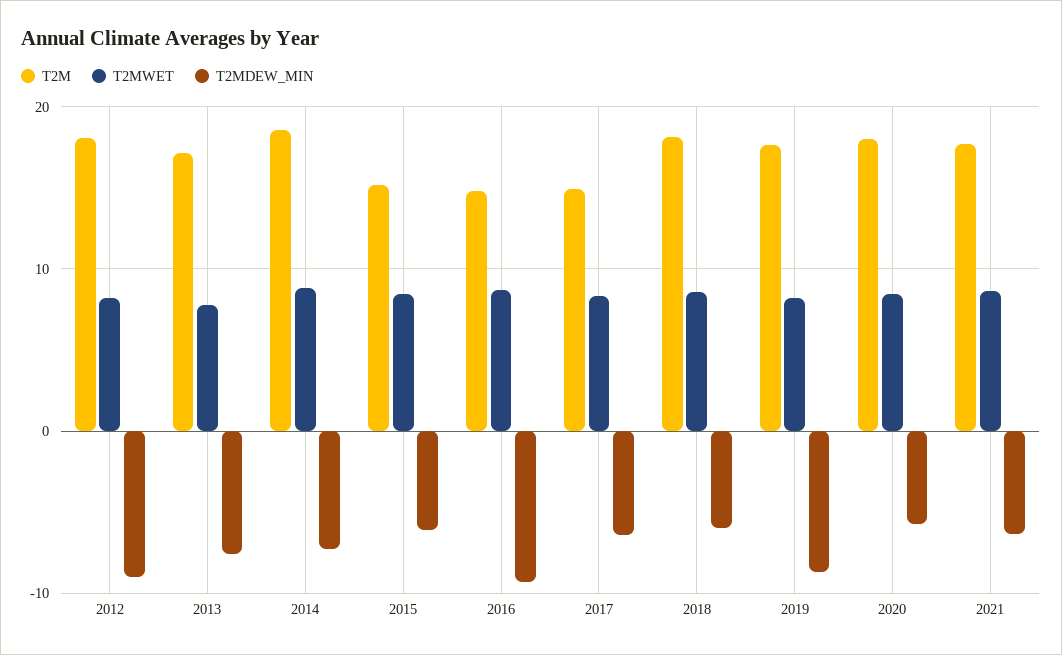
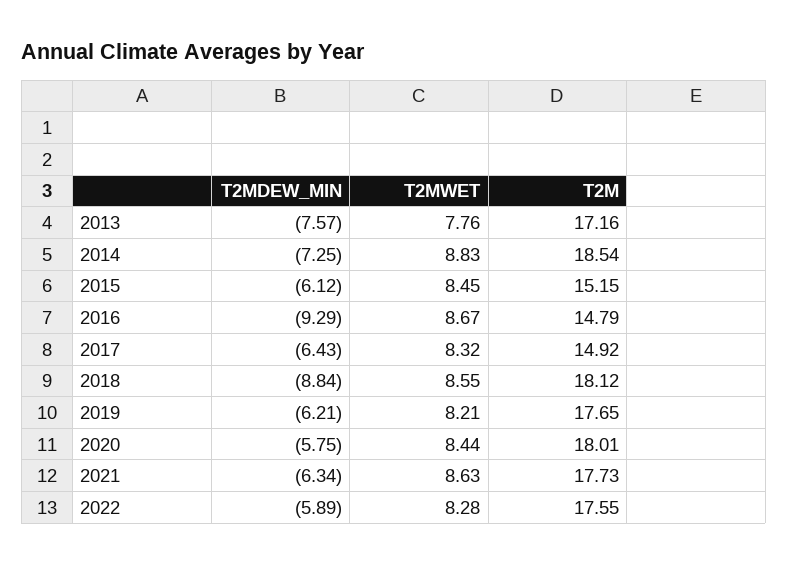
T2M, 2012: 18 -> none
T2MWET, 2012: 8 -> none
T2MDEW_MIN, 2012: -9 -> none
T2MDEW_MIN, 2018: -6 -> -8.84
T2MDEW_MIN, 2019: -9 -> -6.21
T2MDEW_MIN, 2022: none -> -5.89
T2MWET, 2022: none -> 8.28
T2M, 2022: none -> 17.55

